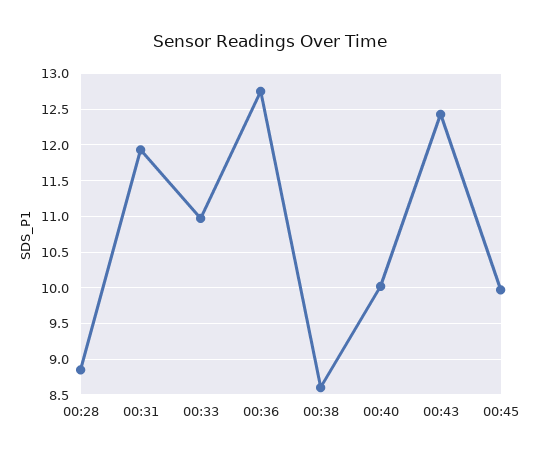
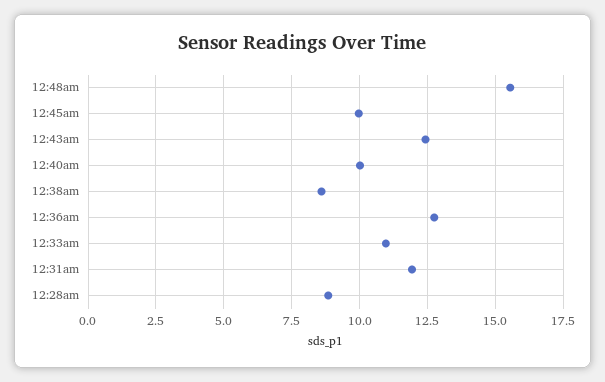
12:48am: none -> 15.5

